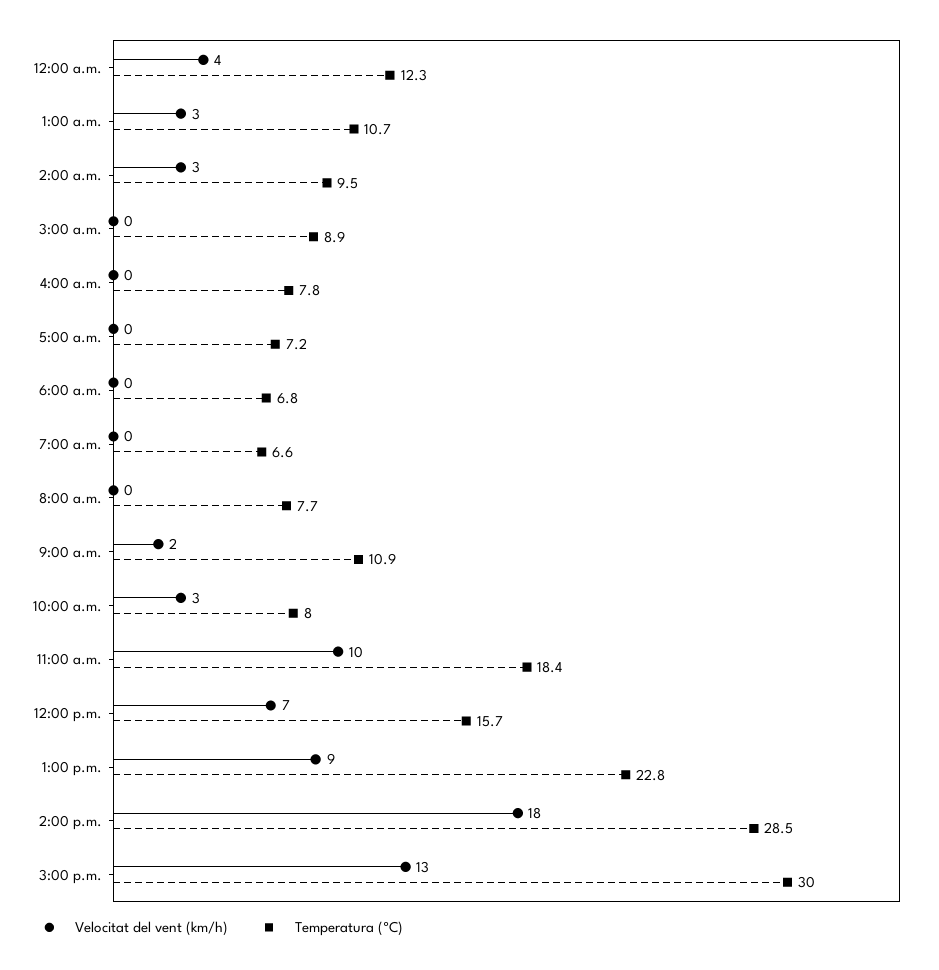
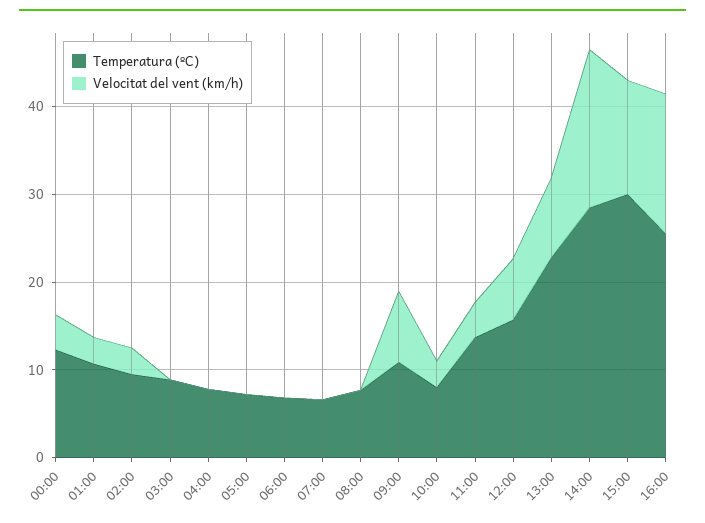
Velocitat del vent (km/h), 9:00 a.m.: 2 -> 8
Velocitat del vent (km/h), 11:00 a.m.: 10 -> 4
Temperatura (ºC), 11:00 a.m.: 18.4 -> 14
Temperatura (ºC), 16:00: none -> 26
Velocitat del vent (km/h), 16:00: none -> 16

